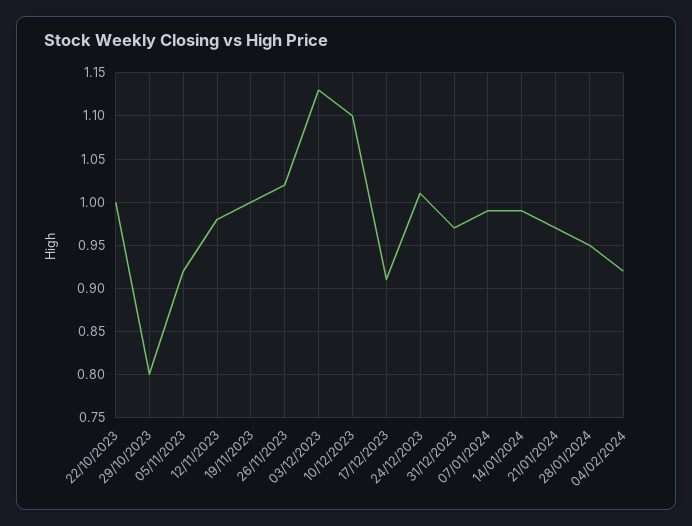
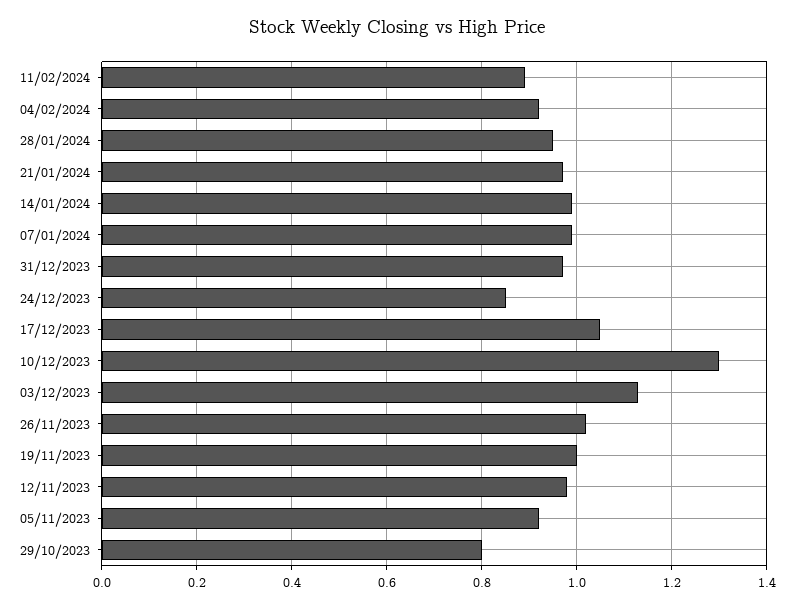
22/10/2023: 1 -> none
10/12/2023: 1.1 -> 1.3
17/12/2023: 0.91 -> 1.05
24/12/2023: 1.01 -> 0.85
11/02/2024: none -> 0.9

